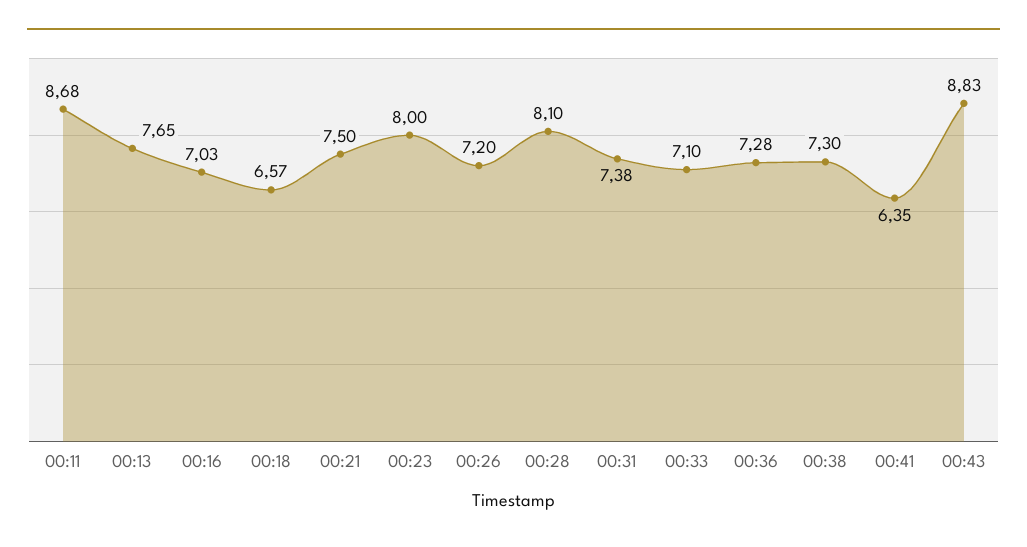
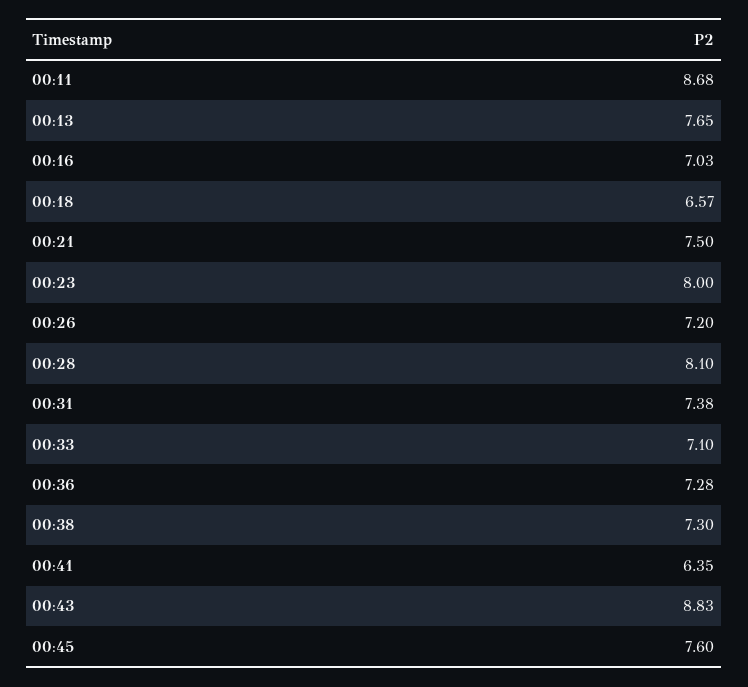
00:45: none -> 7.6

